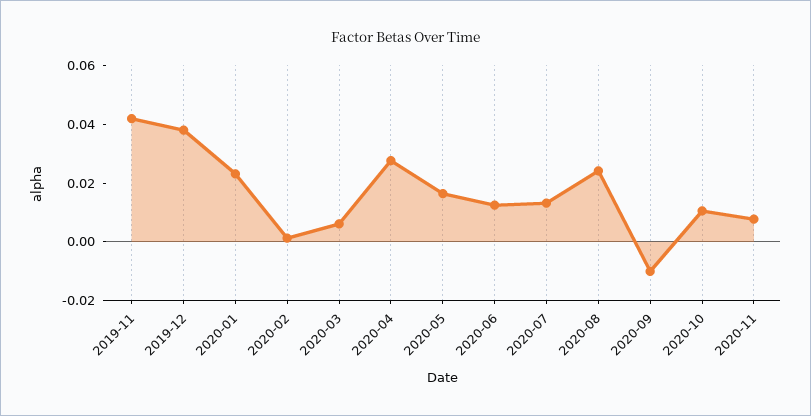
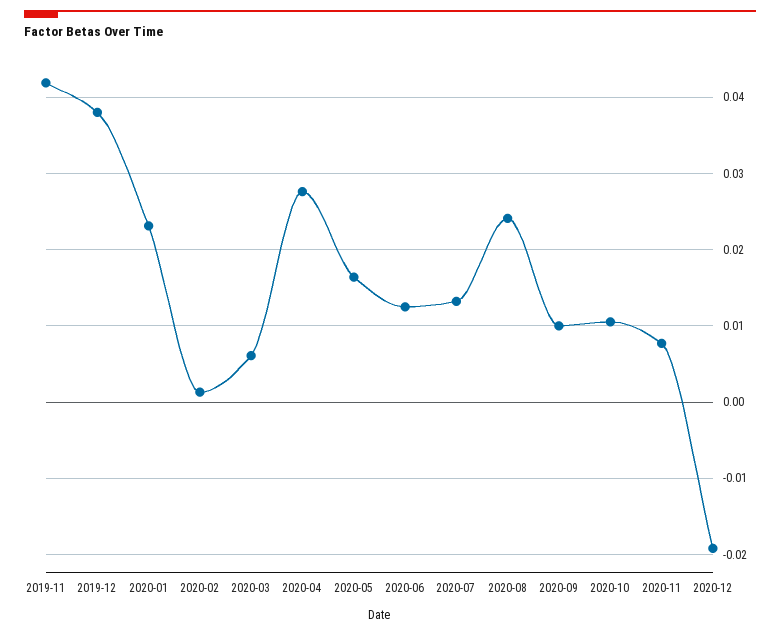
2020-09: -0.01 -> 0.01
2020-12: none -> -0.019

